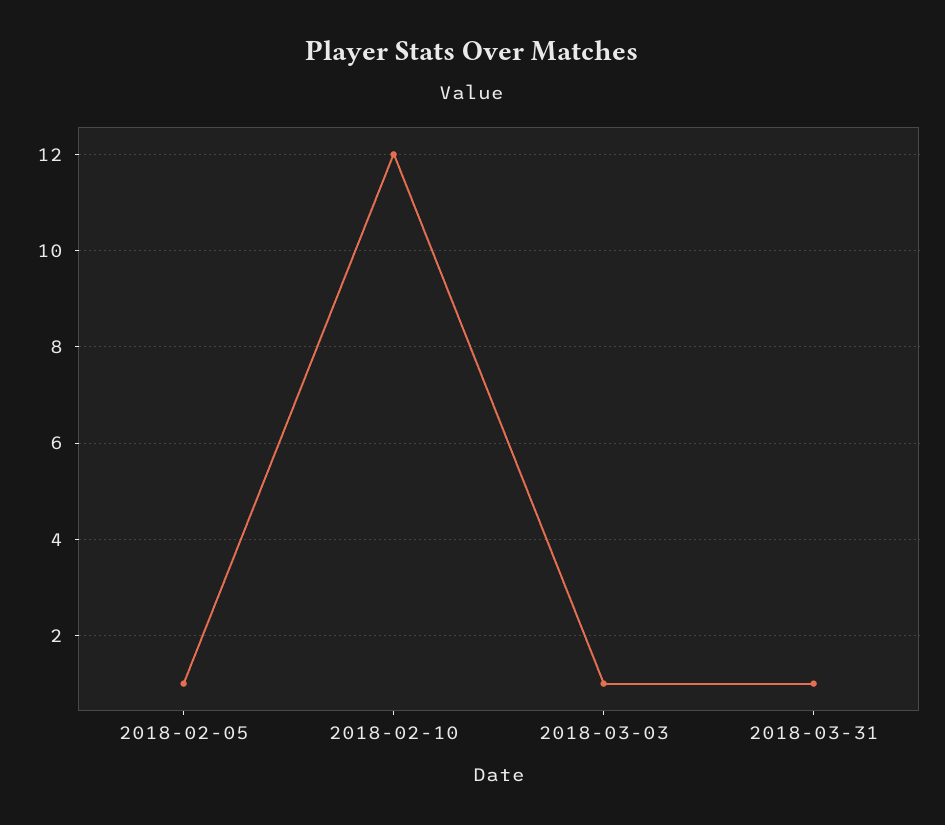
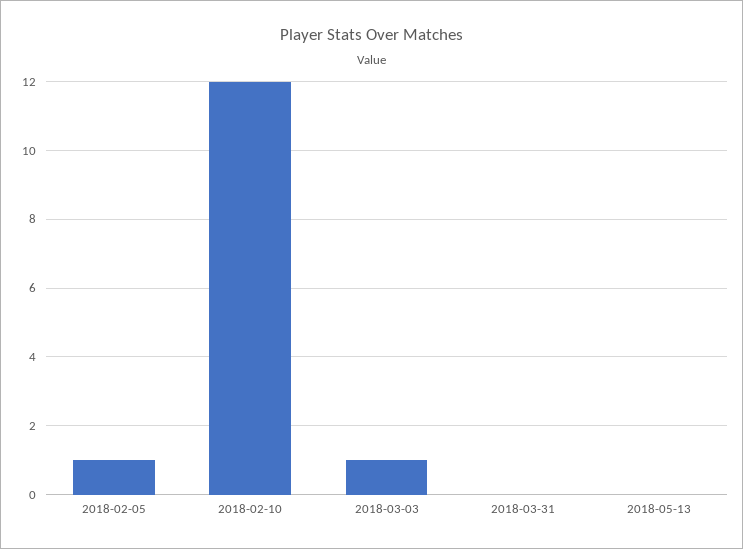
2018-03-31: 1 -> 0
2018-05-13: none -> 0

